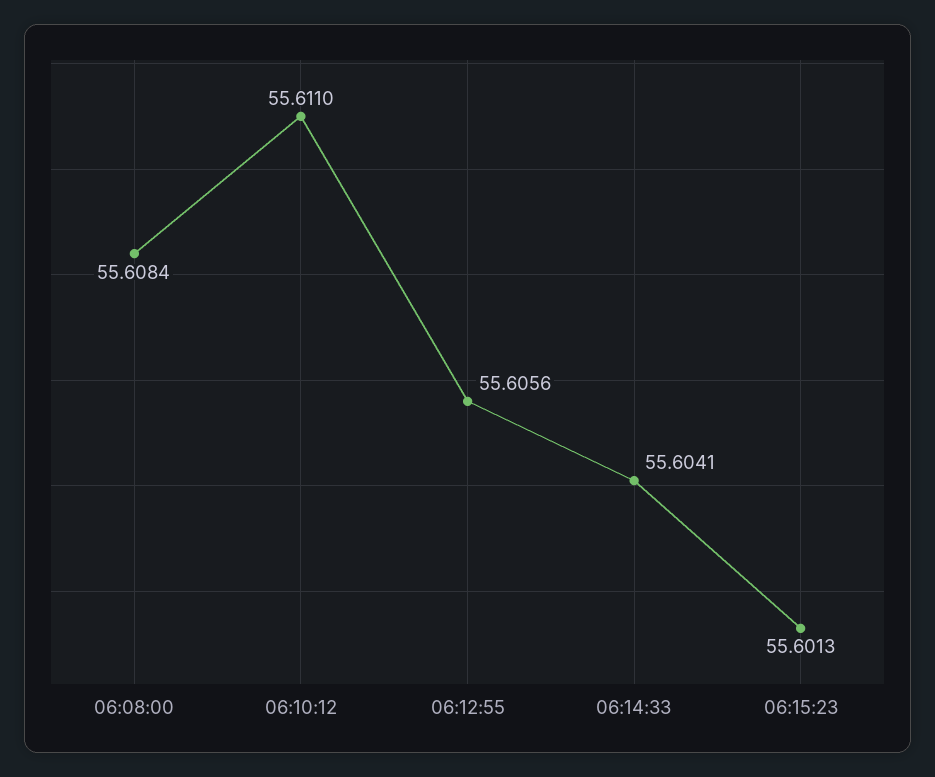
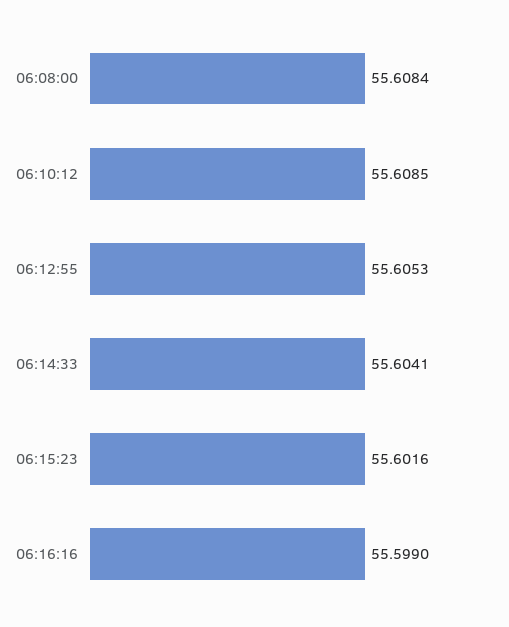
06:10:12: 55.611 -> 55.6085
06:12:55: 55.6056 -> 55.6053
06:15:23: 55.6013 -> 55.6016
06:16:16: none -> 55.599

